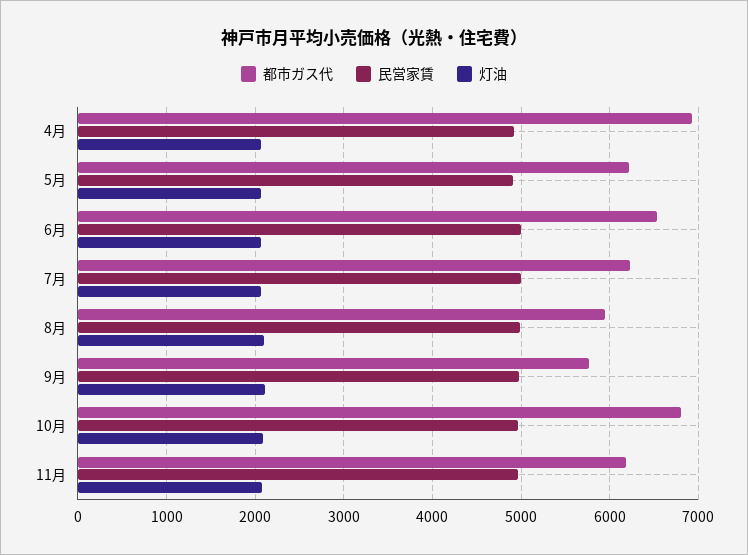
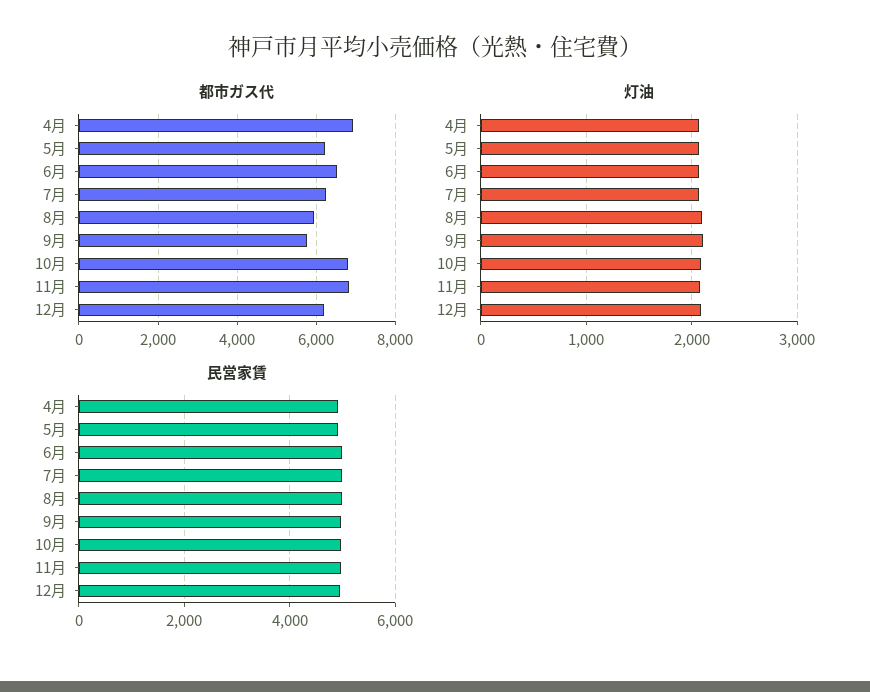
都市ガス代, 11月: 6200 -> 6800
都市ガス代, 12月: none -> 6200
灯油, 12月: none -> 2100
民営家賃, 12月: none -> 5000

